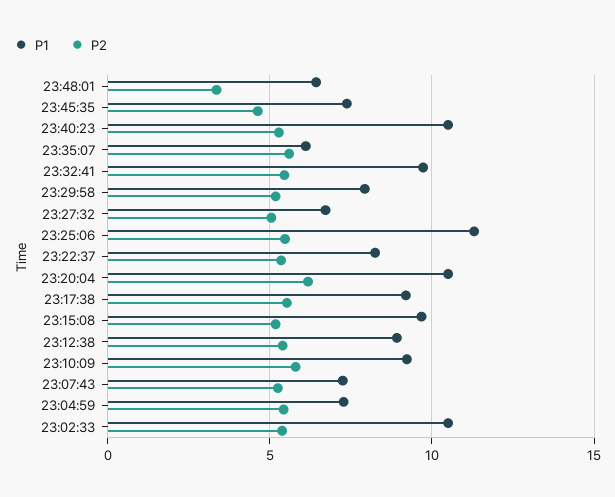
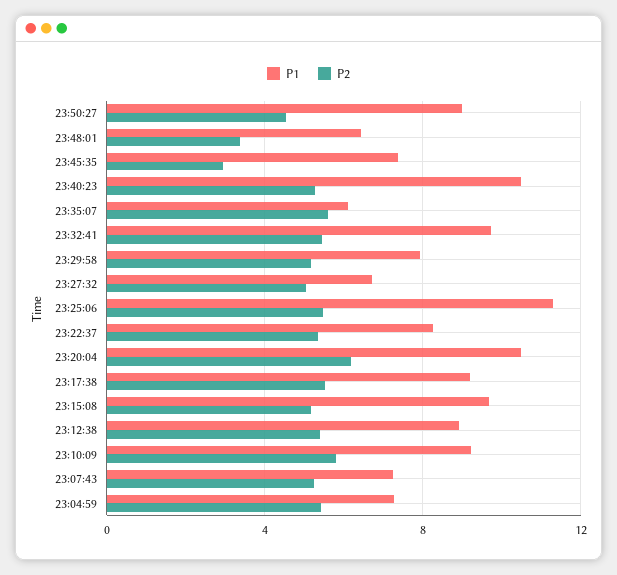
P2, 23:45:35: 4.5 -> 3
P1, 23:02:33: 10.5 -> none
P2, 23:02:33: 5.5 -> none
P1, 23:50:27: none -> 9
P2, 23:50:27: none -> 4.5

